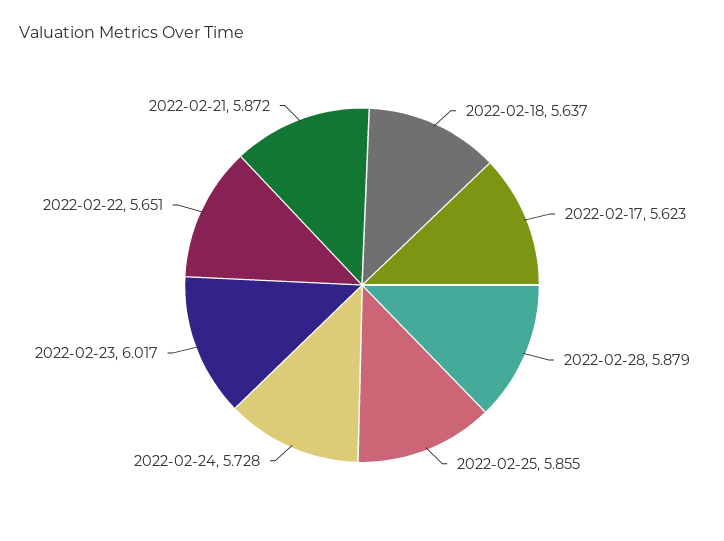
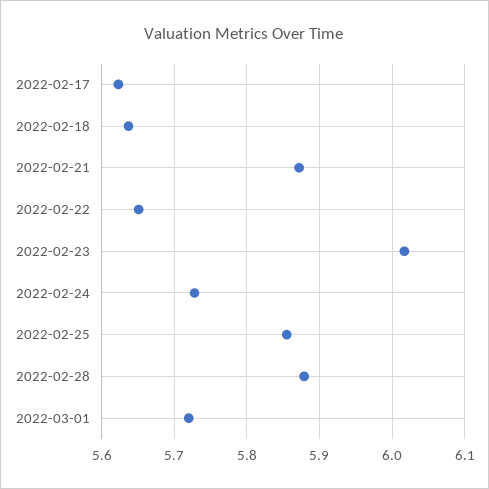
2022-03-01: none -> 5.72

